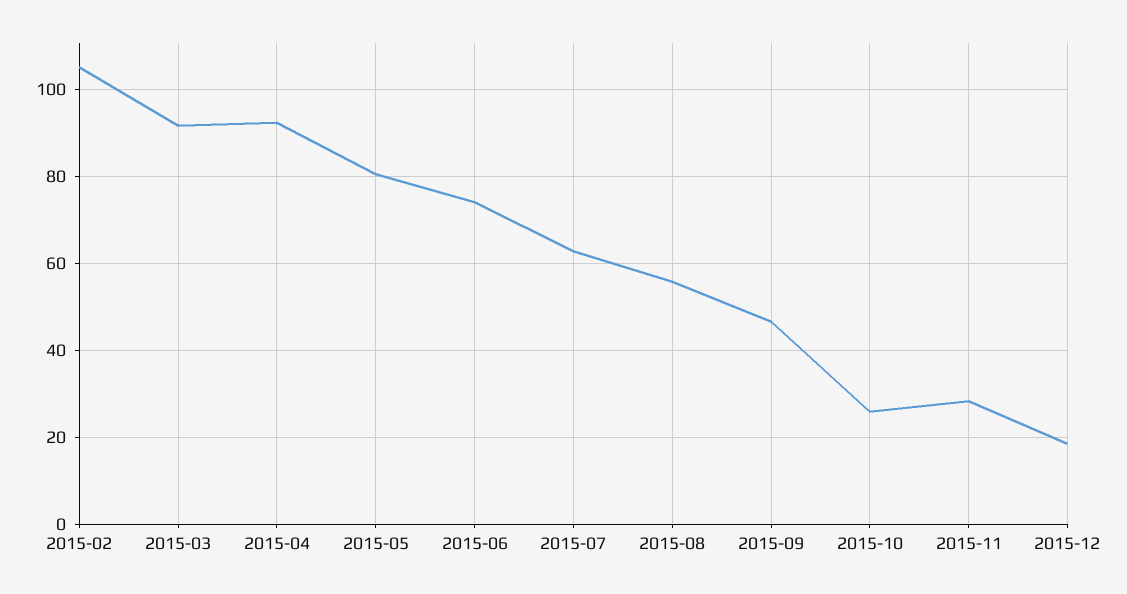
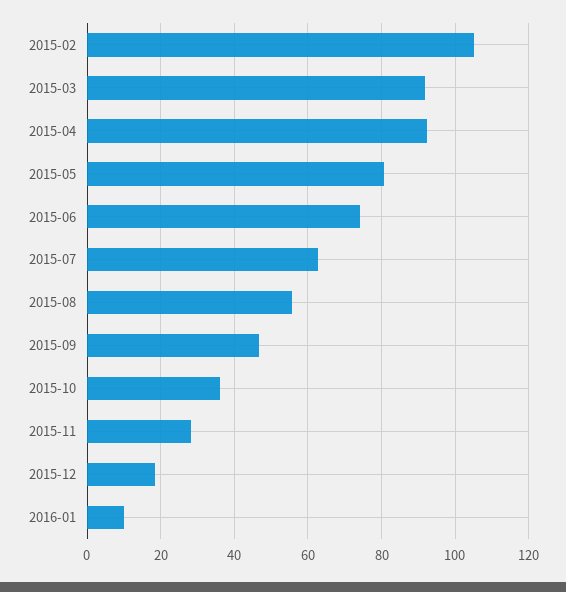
2015-10: 26 -> 36
2016-01: none -> 10

